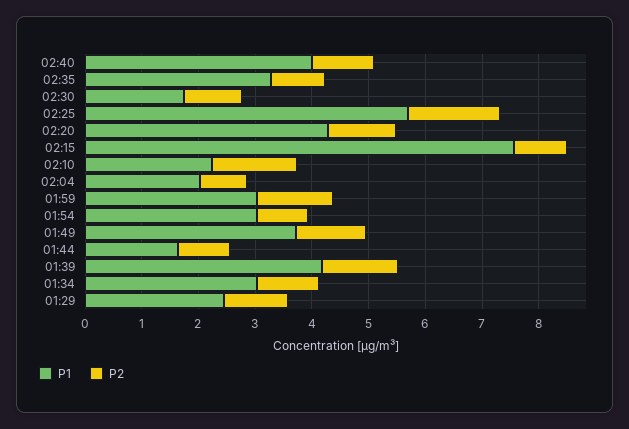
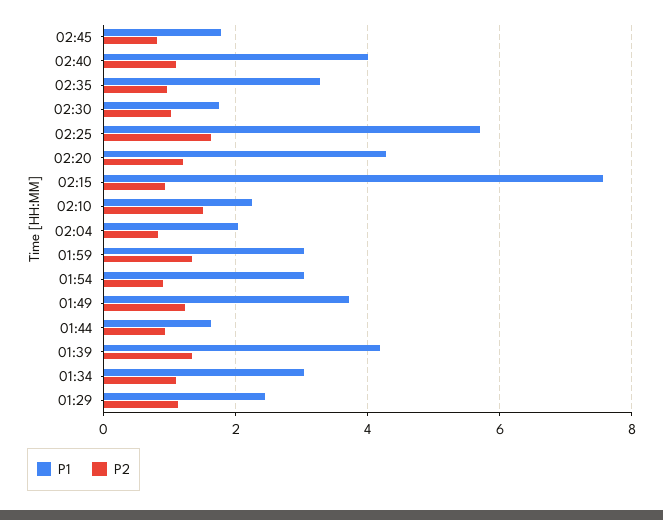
P1, 02:45: none -> 1.8
P2, 02:45: none -> 0.8

